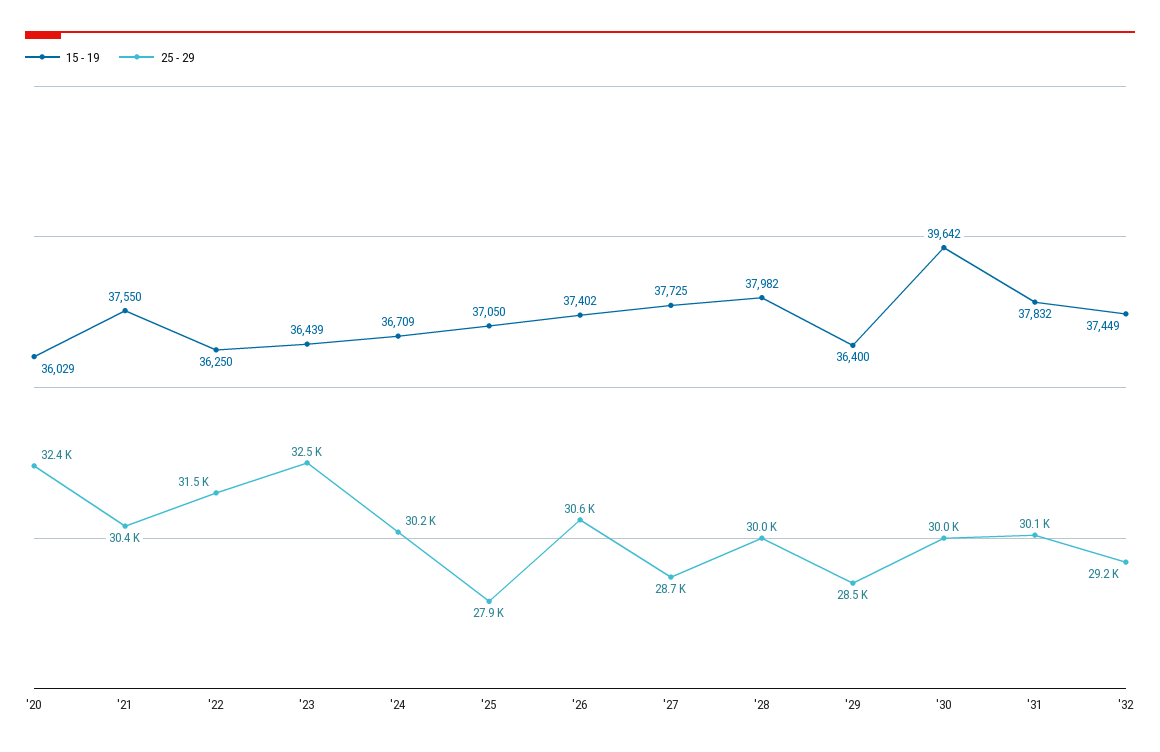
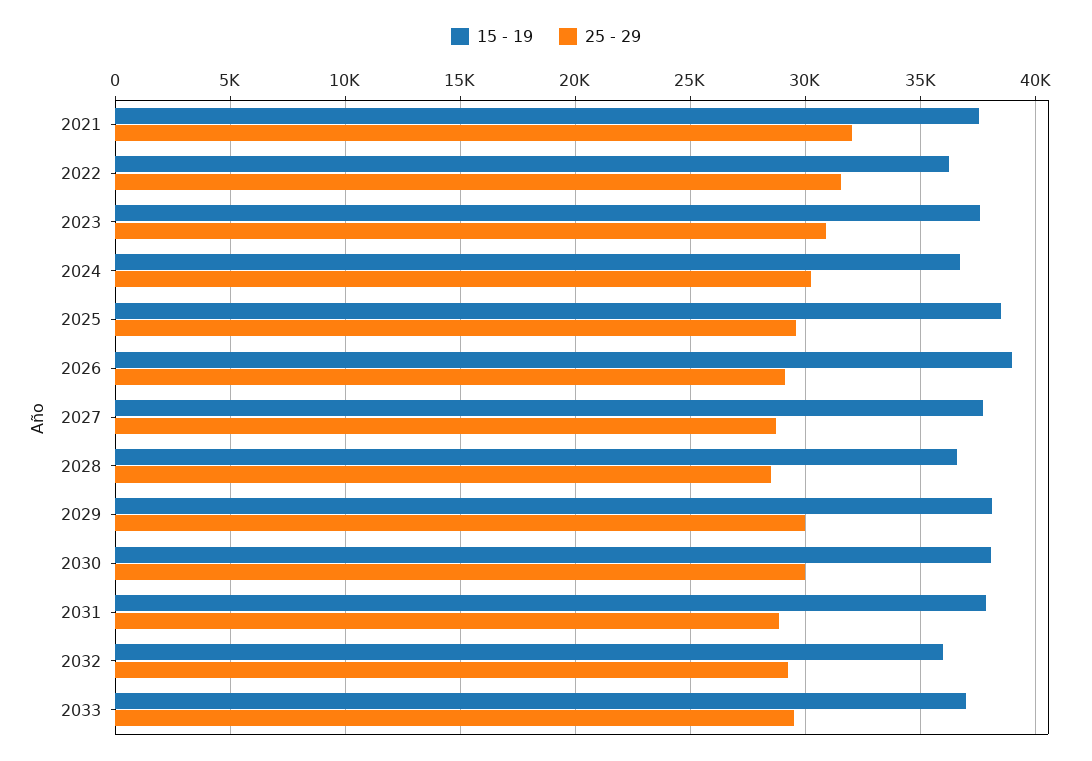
15 - 19, '20: 36029 -> none
25 - 29, '20: 32400 -> none
25 - 29, '21: 30400 -> 32000
15 - 19, '23: 36439 -> 37500
25 - 29, '23: 32500 -> 31000
15 - 19, '25: 37050 -> 38500
25 - 29, '25: 27900 -> 29500
15 - 19, '26: 37402 -> 39000
25 - 29, '26: 30600 -> 29000
15 - 19, '28: 37982 -> 36500
25 - 29, '28: 30000 -> 28500
15 - 19, '29: 36400 -> 38000
25 - 29, '29: 28500 -> 30000
15 - 19, '30: 39642 -> 38000
25 - 29, '31: 30100 -> 29000
15 - 19, '32: 37449 -> 36000
15 - 19, 2033: none -> 37000
25 - 29, 2033: none -> 29500

